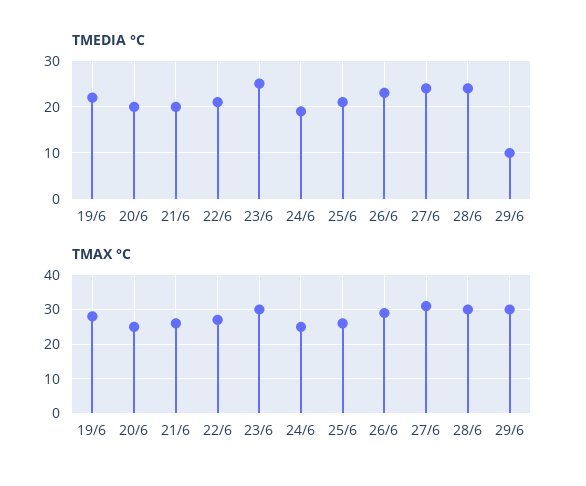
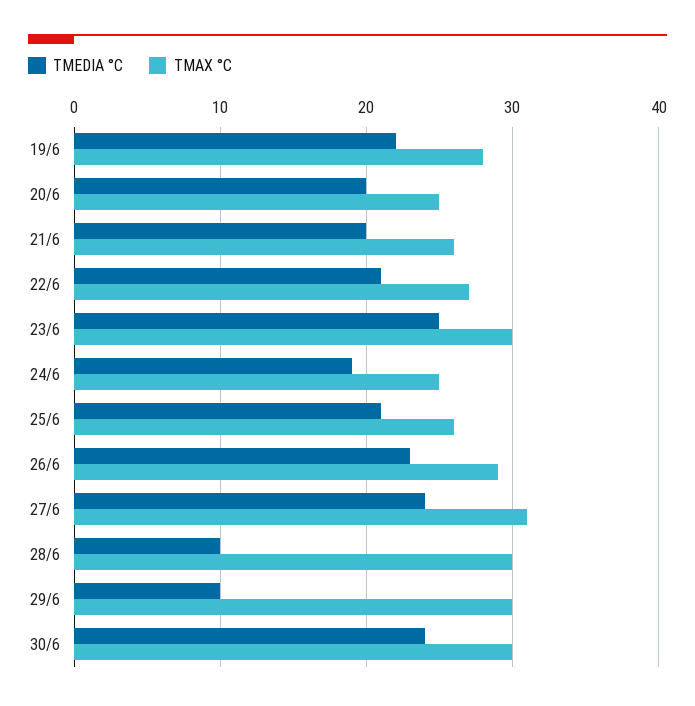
TMEDIA °C, 28/6: 25 -> 10
TMEDIA °C, 30/6: none -> 24
TMAX °C, 30/6: none -> 30

